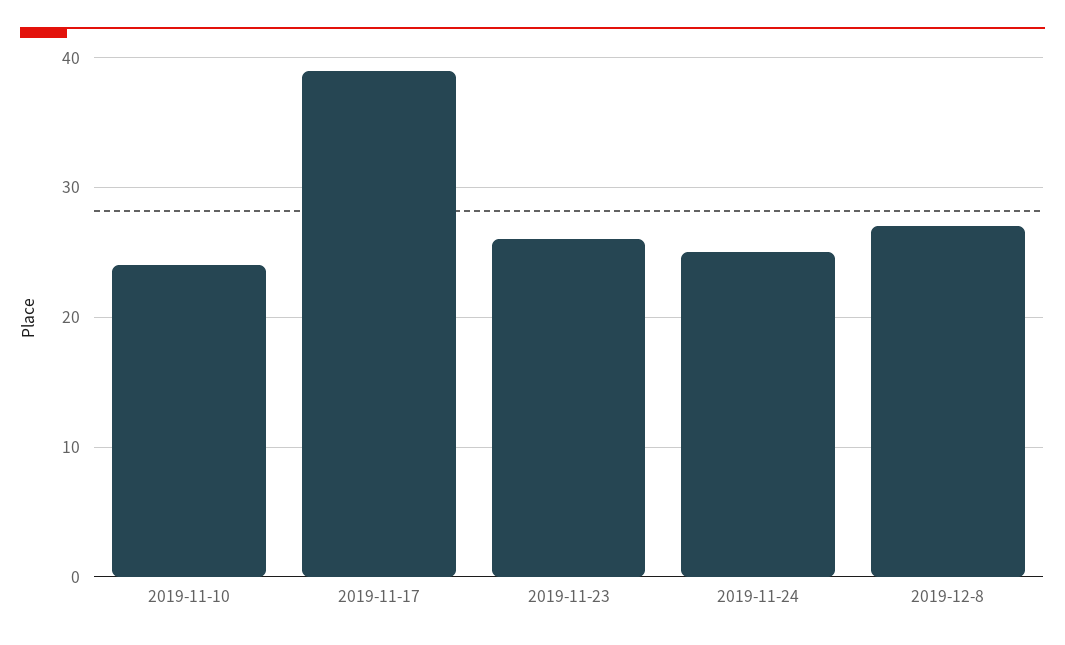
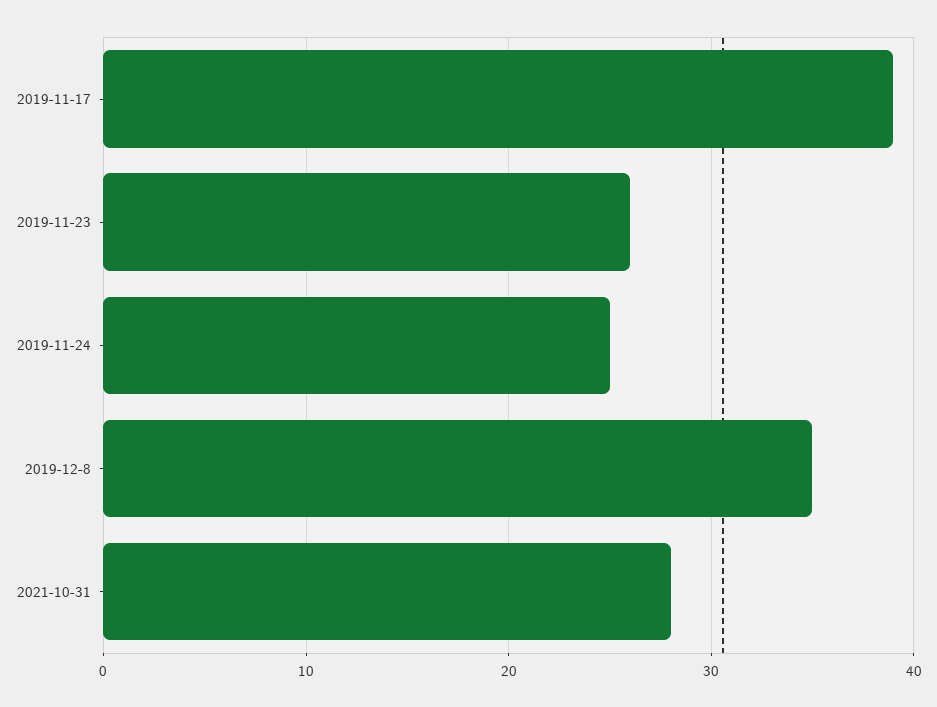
2019-11-10: 24 -> none
2019-12-8: 27 -> 35
2021-10-31: none -> 28

